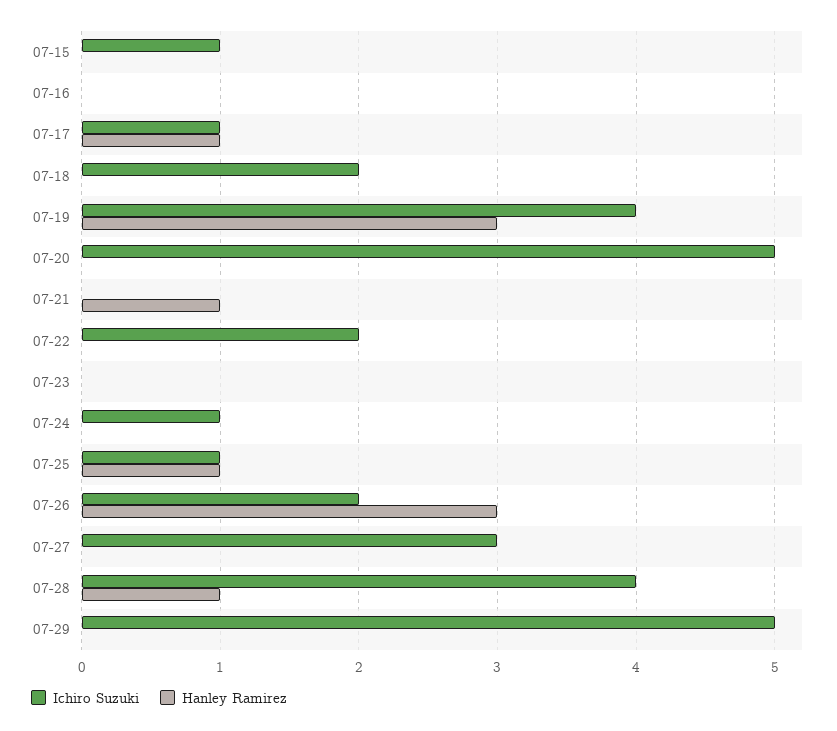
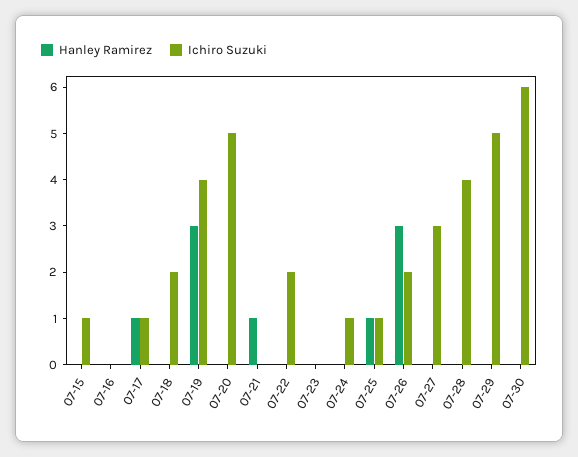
Hanley Ramirez, 07-28: 1 -> 0
Hanley Ramirez, 07-30: none -> 0
Ichiro Suzuki, 07-30: none -> 6

